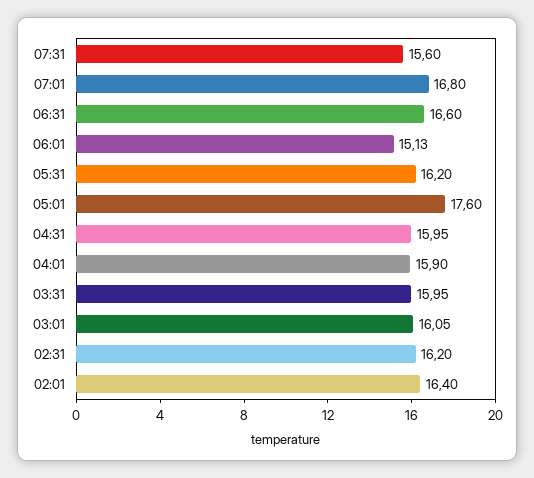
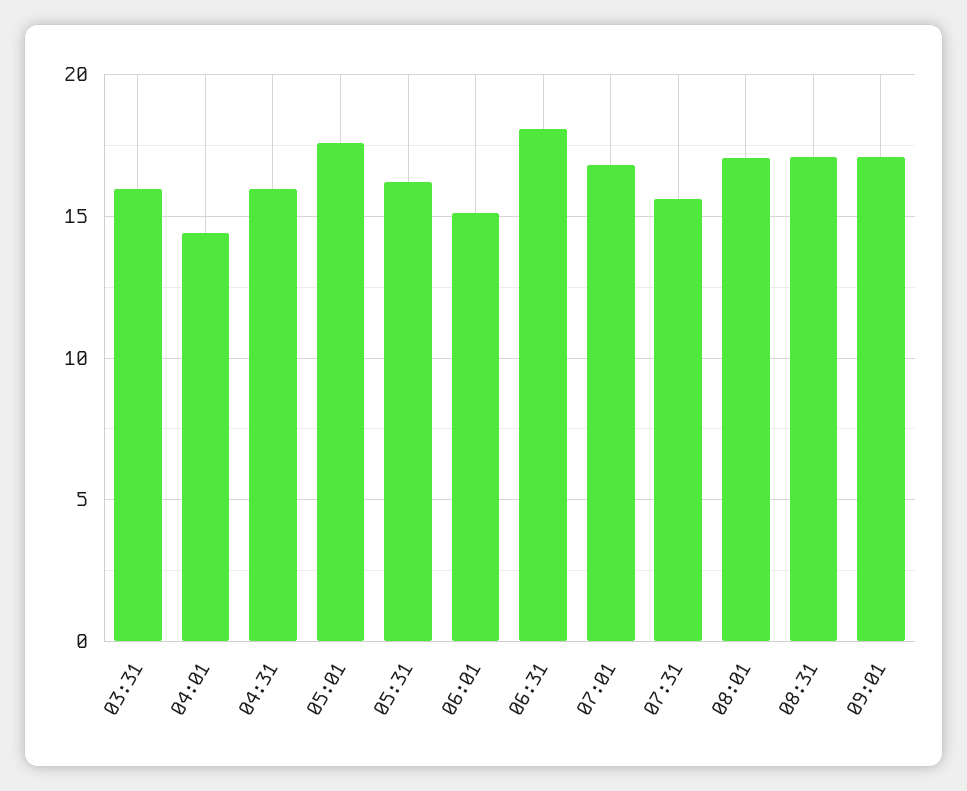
06:31: 16.6 -> 18
04:01: 15.9 -> 14.5
03:01: 16.05 -> none
02:31: 16.2 -> none
02:01: 16.4 -> none
08:01: none -> 17
08:31: none -> 17
09:01: none -> 17

